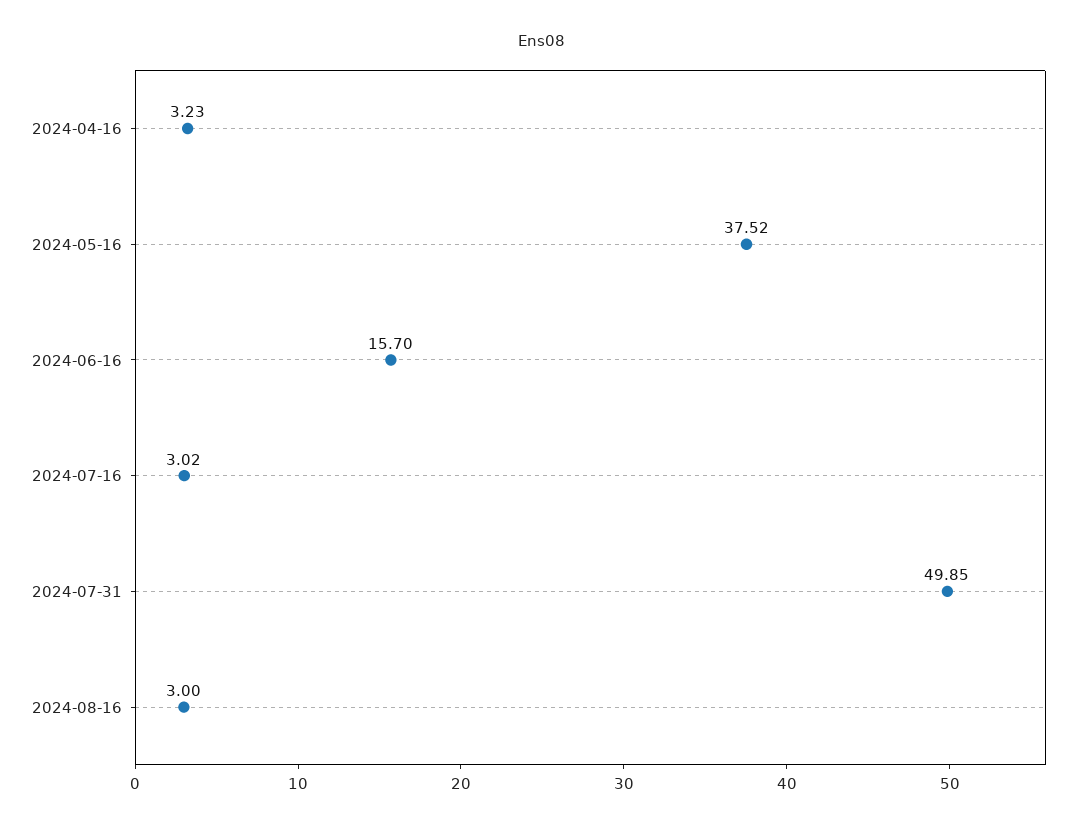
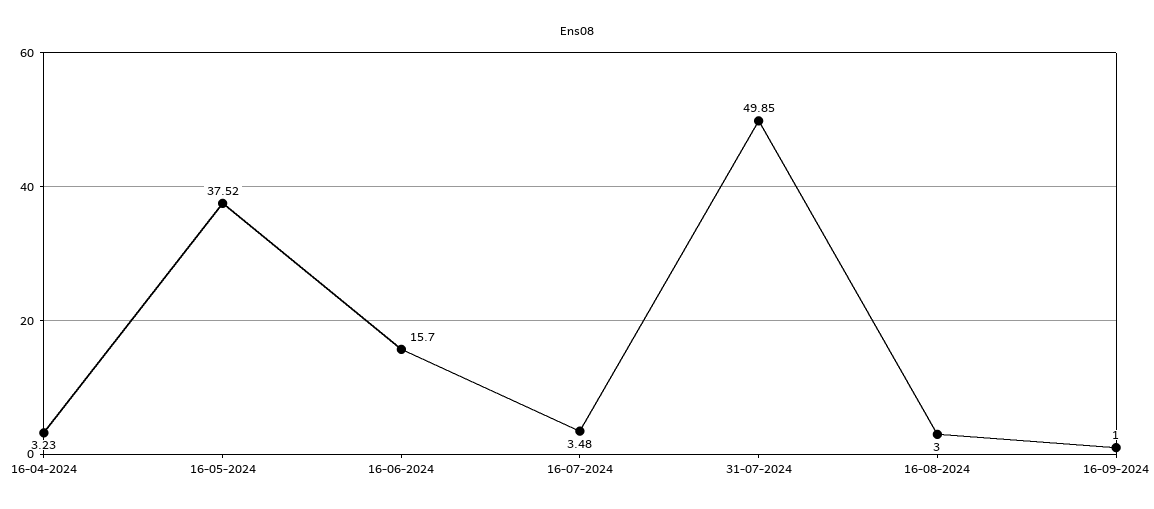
2024-07-16: 3.02 -> 3.48
16-09-2024: none -> 1

